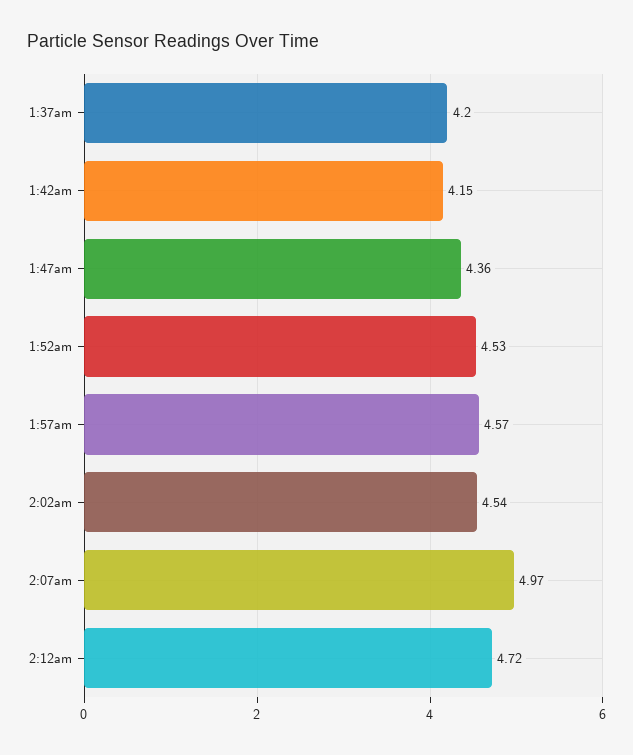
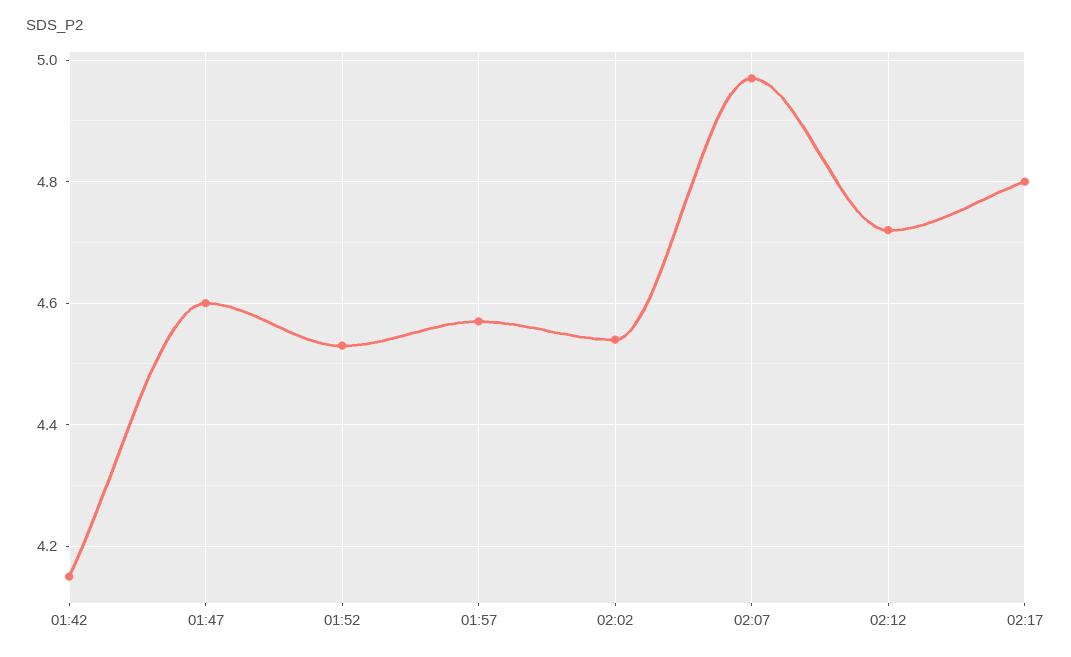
1:37am: 4.2 -> none
1:47am: 4.36 -> 4.6
02:17: none -> 4.8

